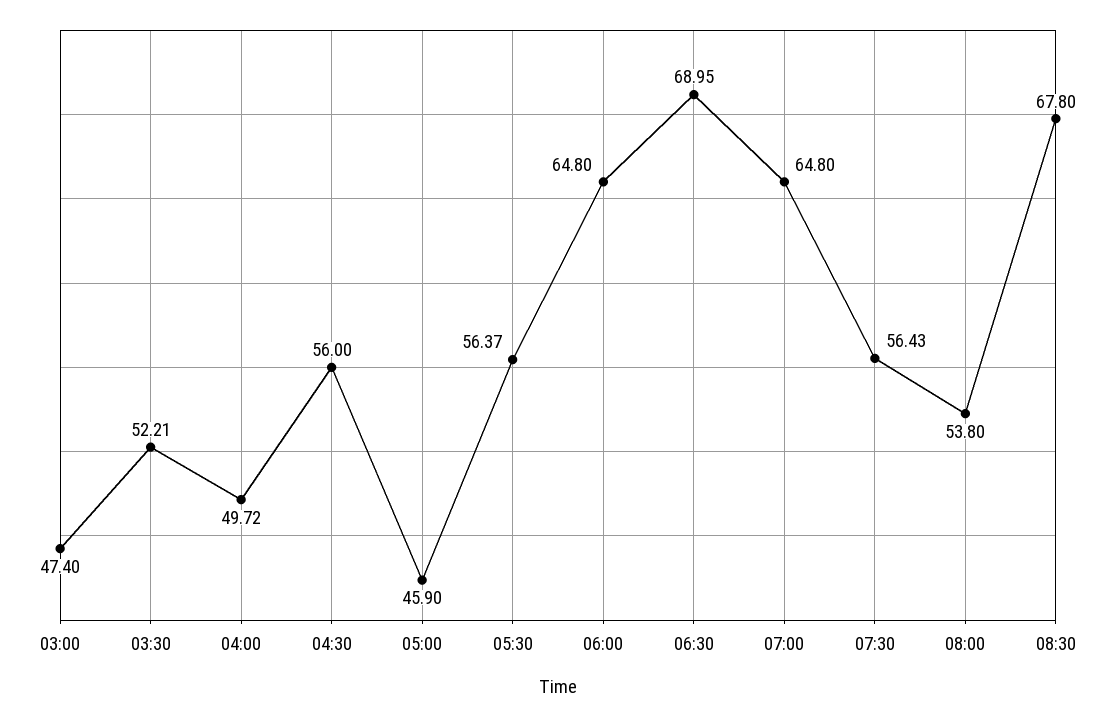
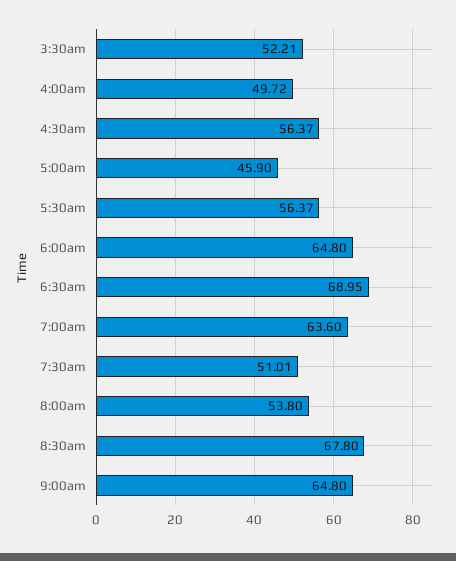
03:00: 47.4 -> none
04:30: 56 -> 56.37
07:00: 64.8 -> 63.6
07:30: 56.43 -> 51.01
9:00am: none -> 64.8

